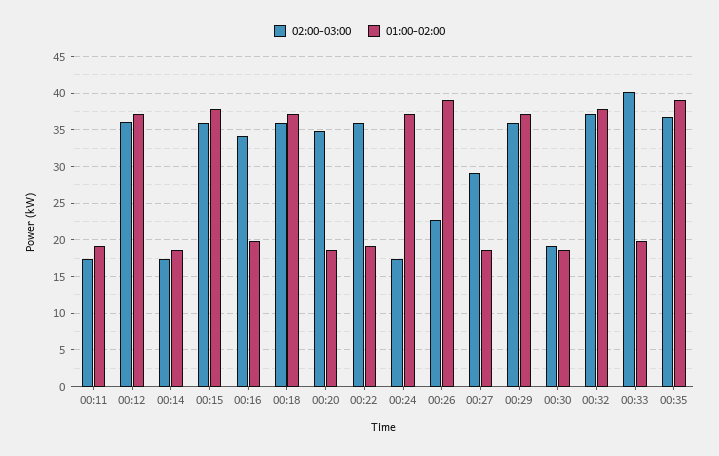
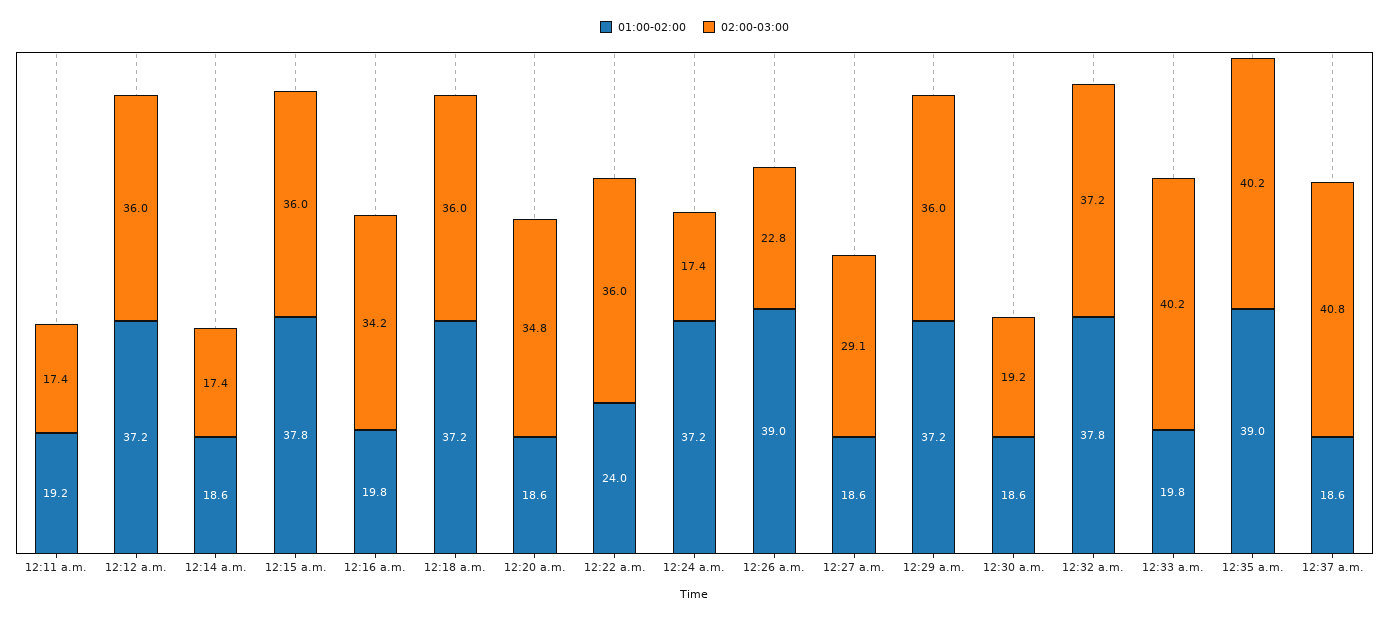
01:00-02:00, 00:22: 19 -> 24
02:00-03:00, 00:35: 37 -> 40.2
01:00-02:00, 12:37 a.m.: none -> 18.6
02:00-03:00, 12:37 a.m.: none -> 40.8

